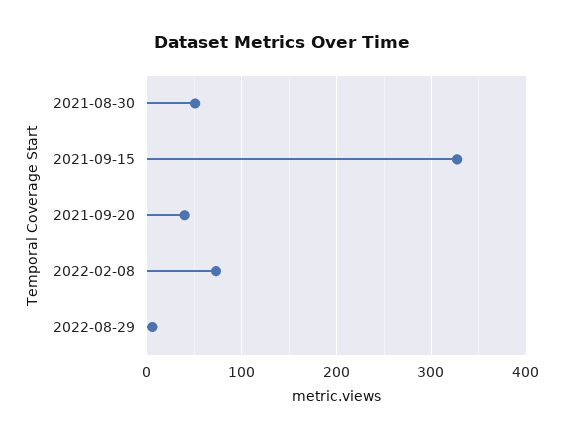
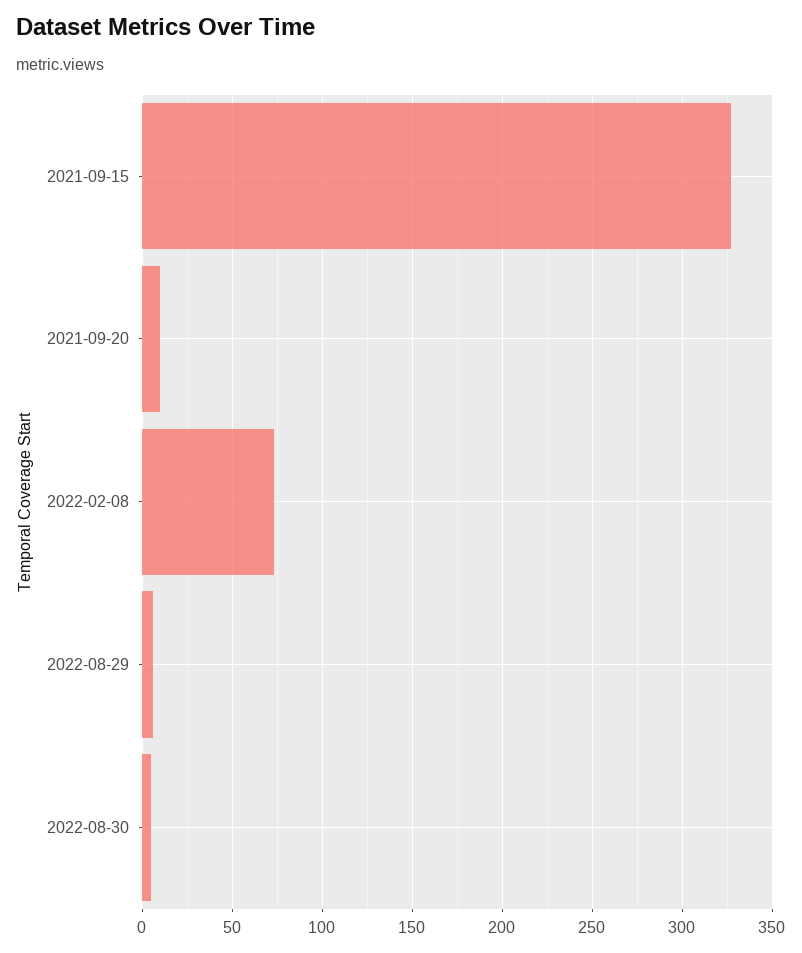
2021-08-30: 50 -> none
2021-09-20: 40 -> 10
2022-08-30: none -> 5

